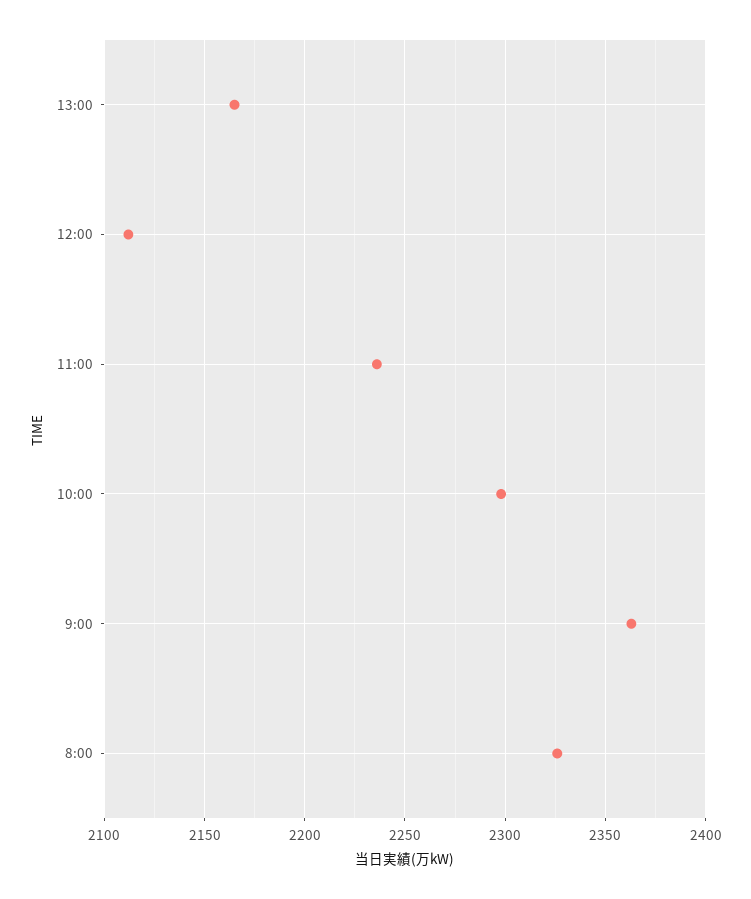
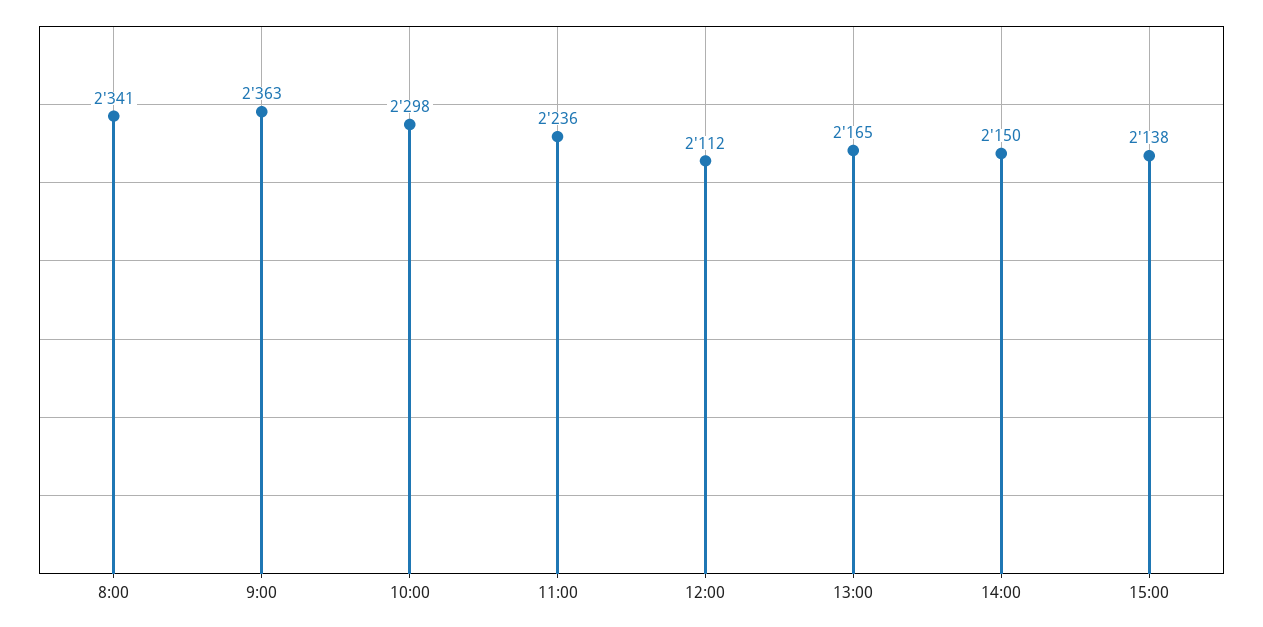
8:00: 2325 -> 2341
14:00: none -> 2150
15:00: none -> 2138

